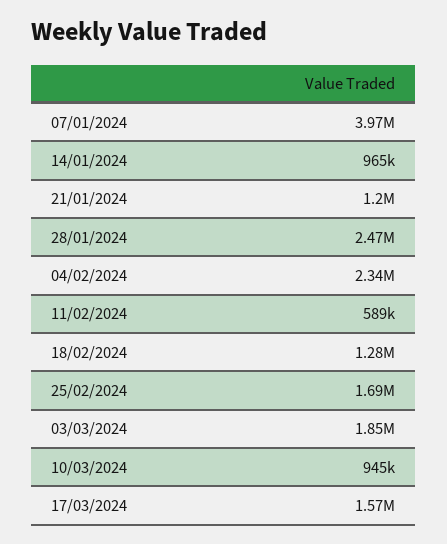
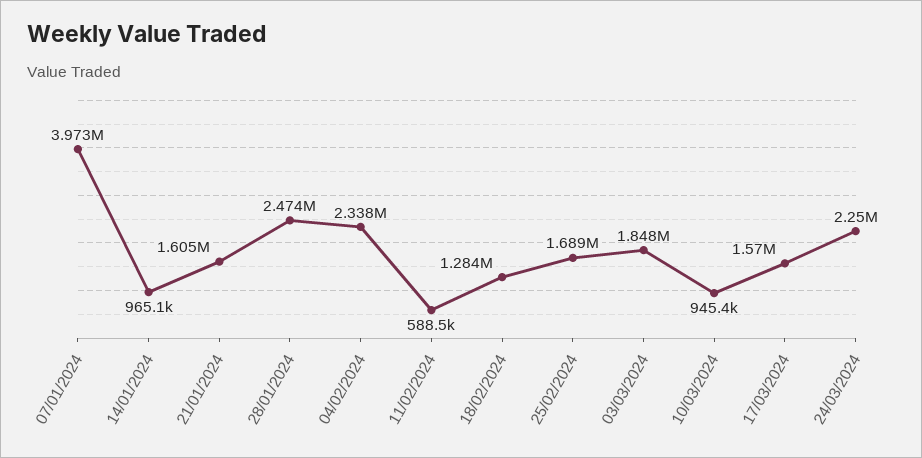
21/01/2024: 1200000 -> 1605000
24/03/2024: none -> 2250000

